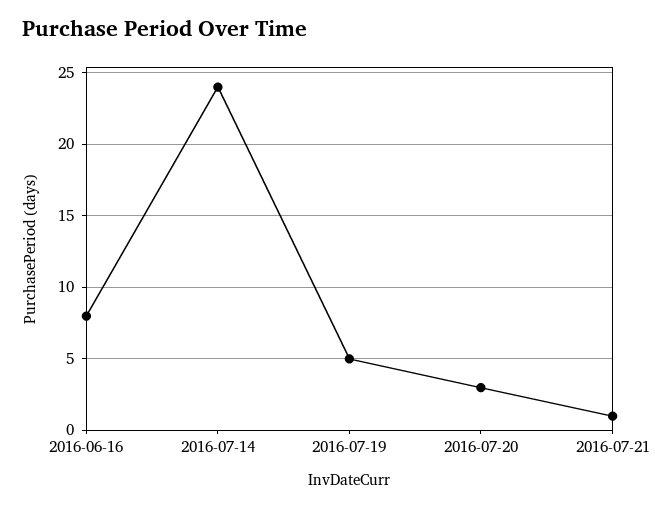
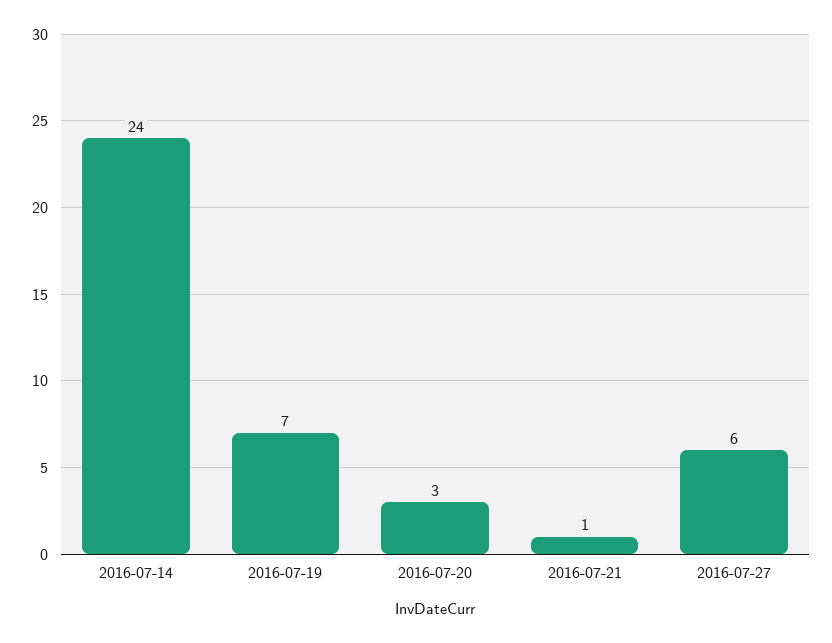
2016-06-16: 8 -> none
2016-07-19: 5 -> 7
2016-07-27: none -> 6

